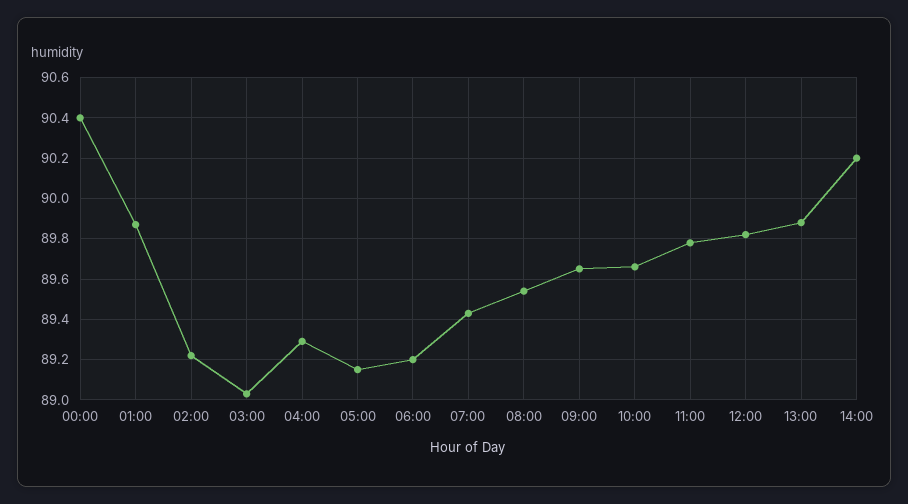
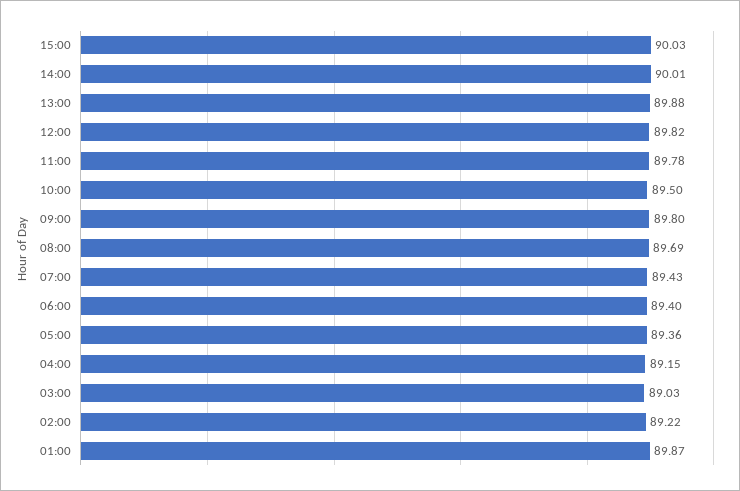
00:00: 90.4 -> none
04:00: 89.3 -> 89.15
05:00: 89.15 -> 89.36
06:00: 89.2 -> 89.4
08:00: 89.55 -> 89.69
09:00: 89.65 -> 89.8
10:00: 89.65 -> 89.5
14:00: 90.2 -> 90.01
15:00: none -> 90.03

